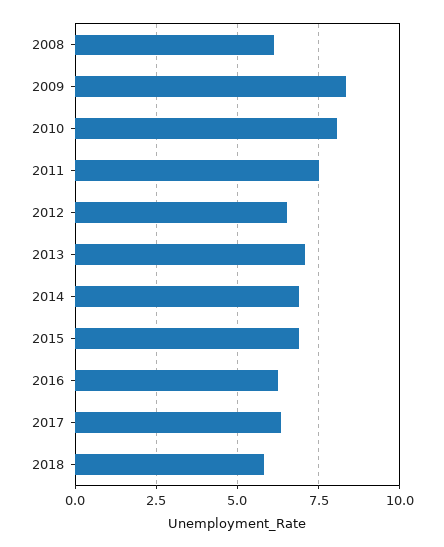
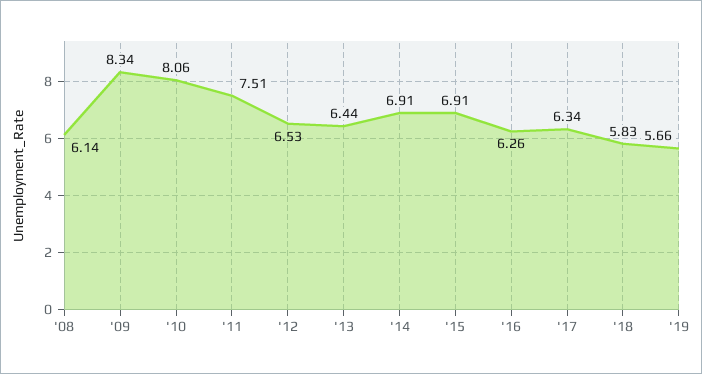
2013: 7 -> 6.44
'19: none -> 5.66

